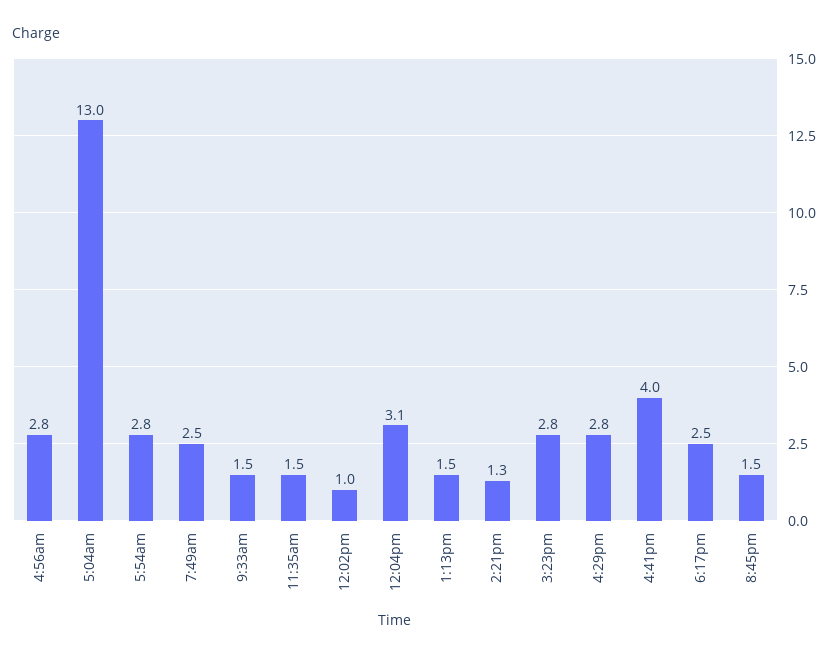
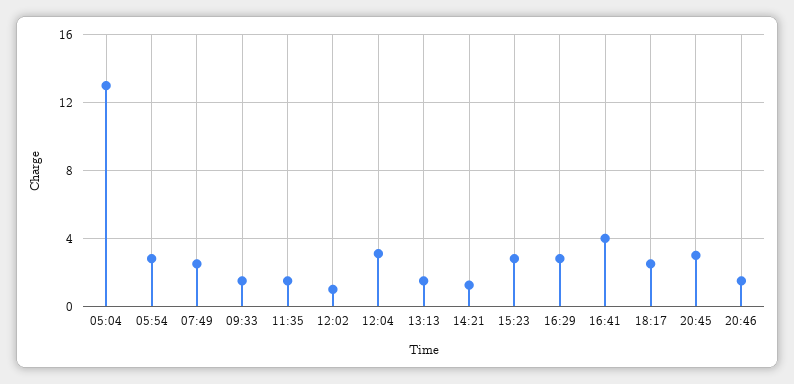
4:56am: 2.8 -> none
8:45pm: 1.5 -> 3
20:46: none -> 1.5

